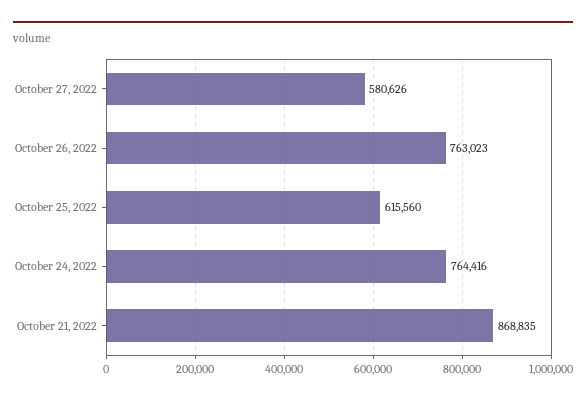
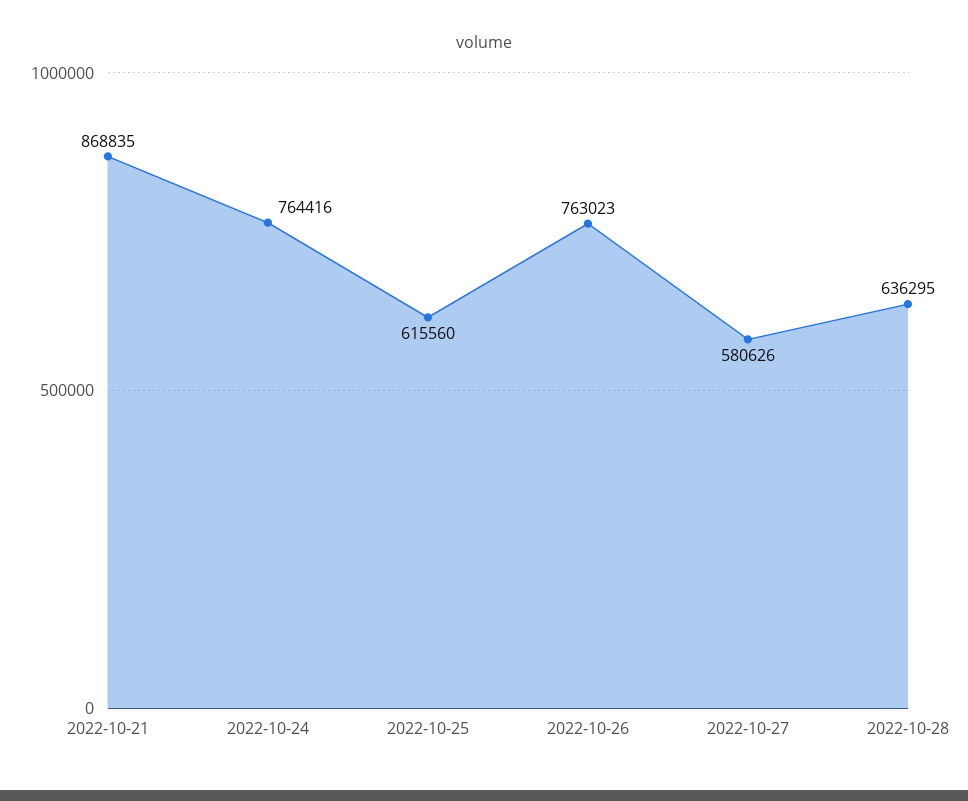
2022-10-28: none -> 636295

